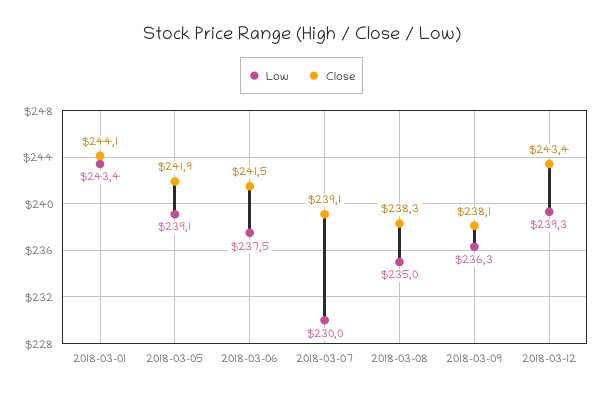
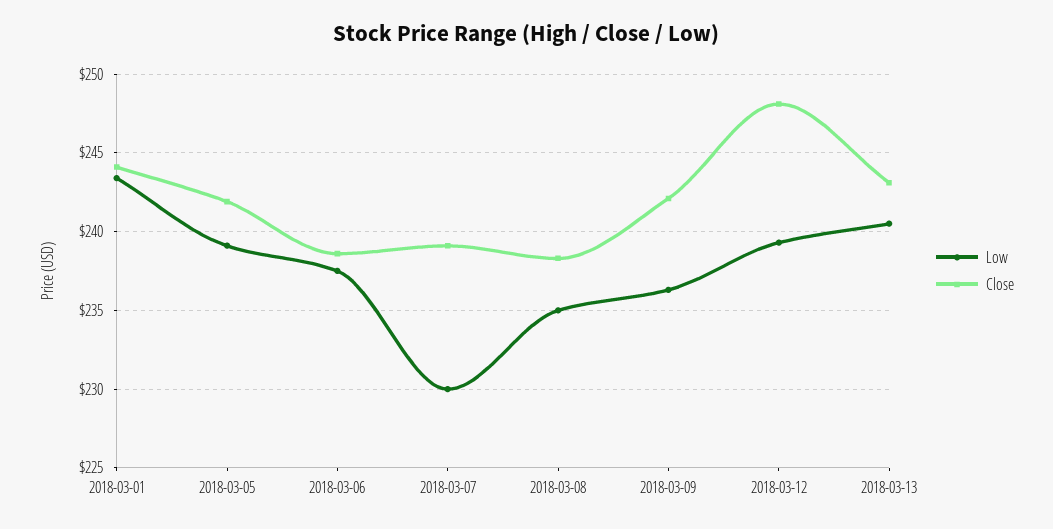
Close, 2018-03-06: 241.5 -> 238.5
Close, 2018-03-09: 238.1 -> 242
Close, 2018-03-12: 243.4 -> 248
Low, 2018-03-13: none -> 240.5
Close, 2018-03-13: none -> 243

